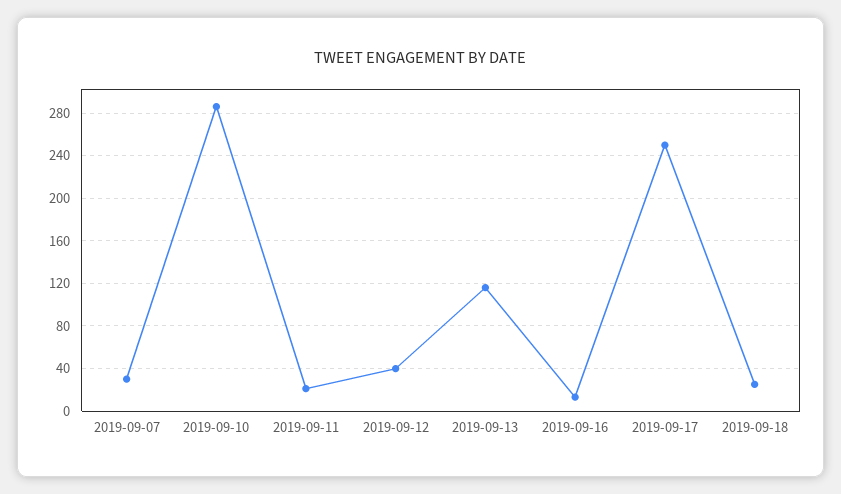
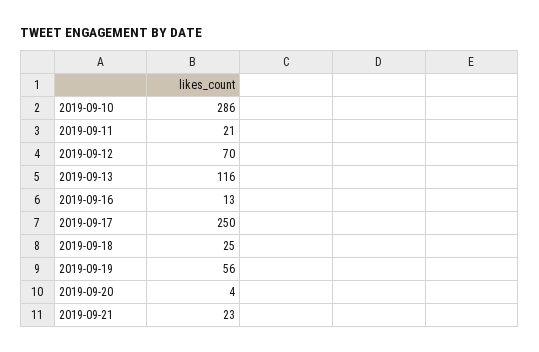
2019-09-07: 30 -> none
2019-09-12: 40 -> 70
2019-09-19: none -> 56
2019-09-20: none -> 4
2019-09-21: none -> 23

